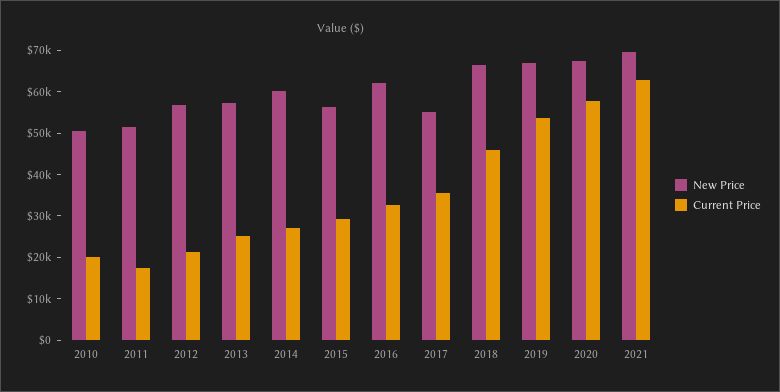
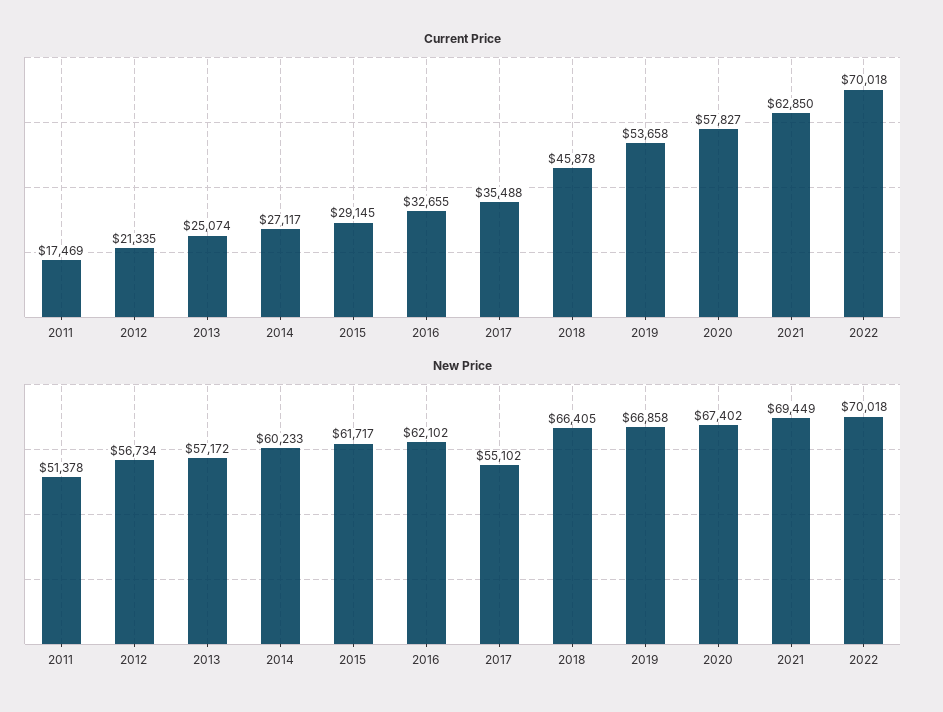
New Price, 2010: 50000 -> none
Current Price, 2010: 20000 -> none
New Price, 2015: 56000 -> 61717
Current Price, 2022: none -> 70018
New Price, 2022: none -> 70018

